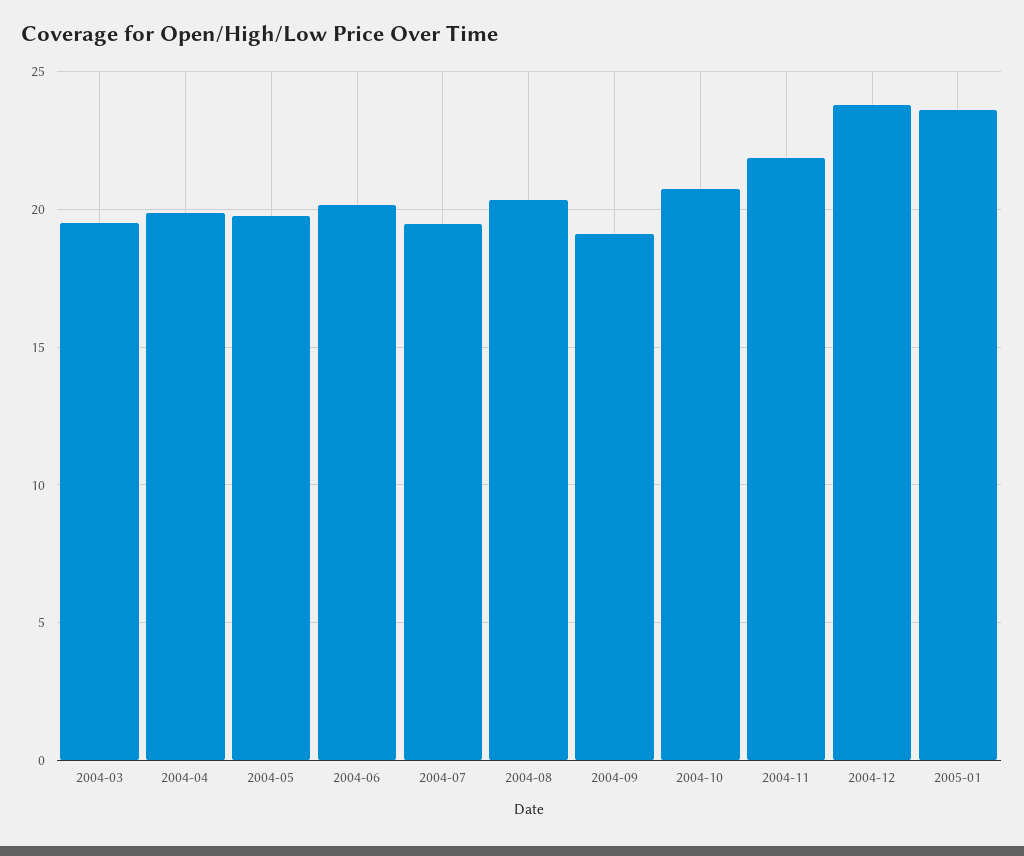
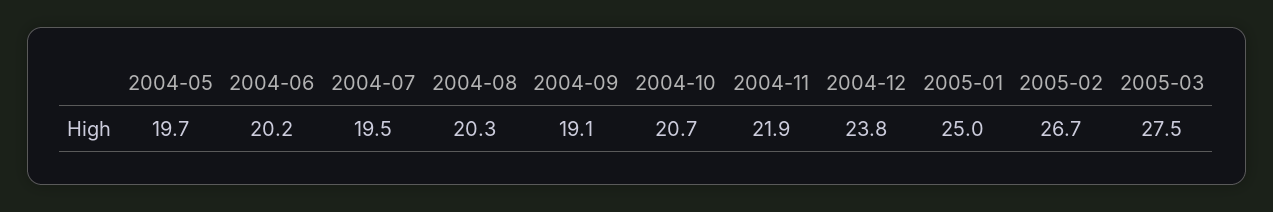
2004-03: 19.5 -> none
2004-04: 20 -> none
2005-01: 23.5 -> 25
2005-02: none -> 26.7
2005-03: none -> 27.5

